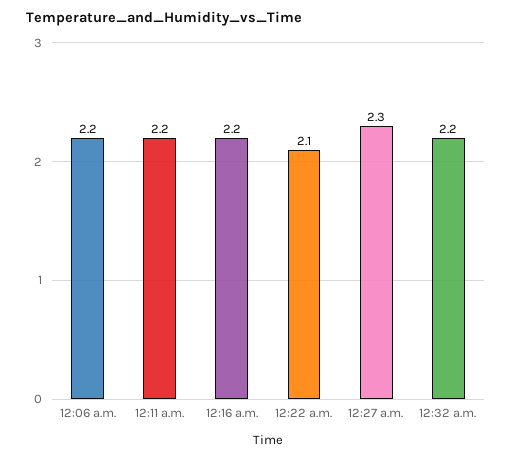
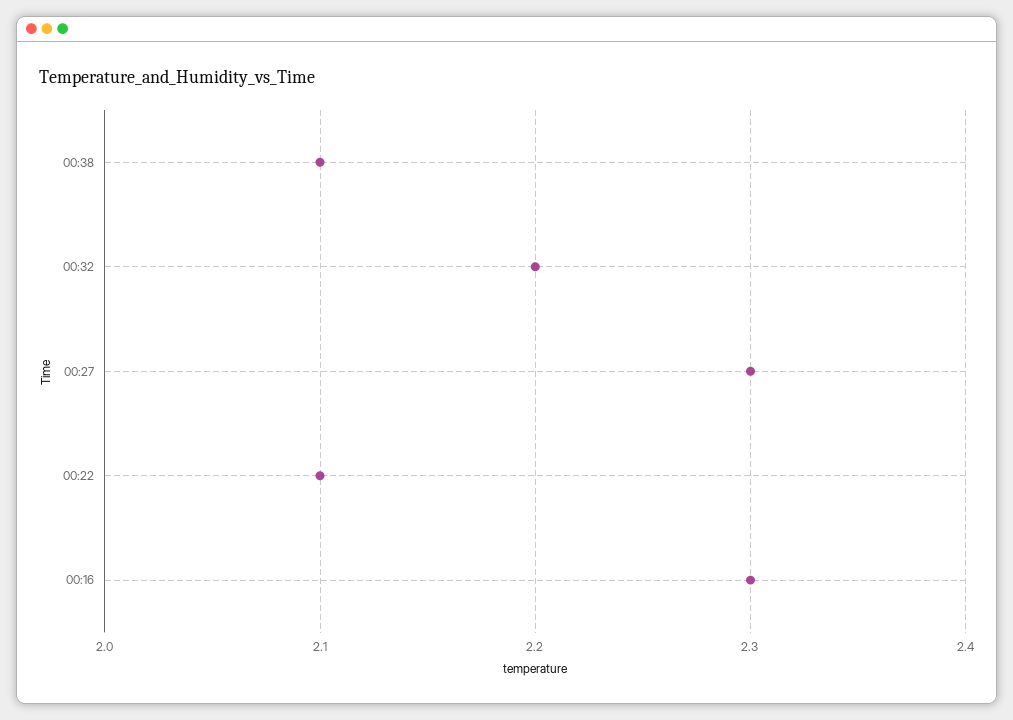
12:06 a.m.: 2.2 -> none
12:11 a.m.: 2.2 -> none
12:16 a.m.: 2.2 -> 2.3
00:38: none -> 2.1

